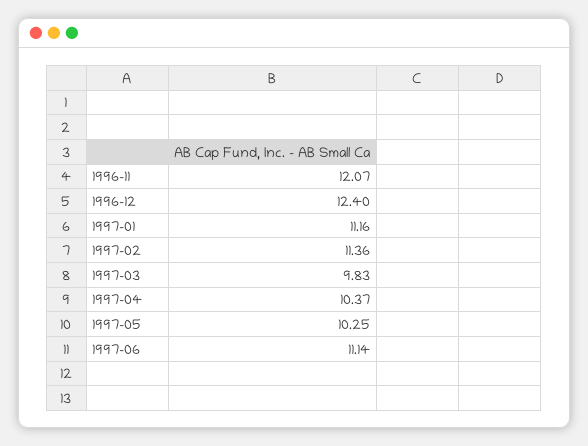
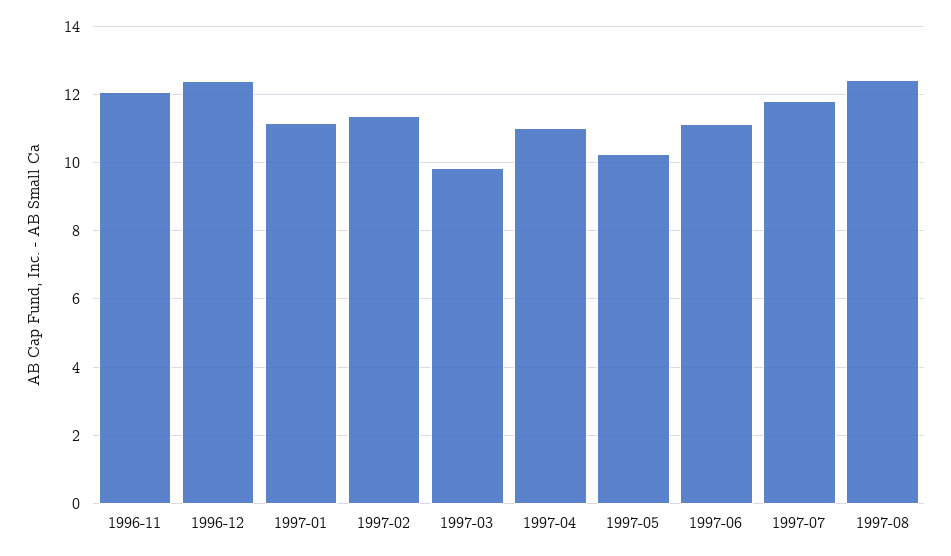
1997-04: 10.37 -> 11
1997-07: none -> 11.8
1997-08: none -> 12.4

